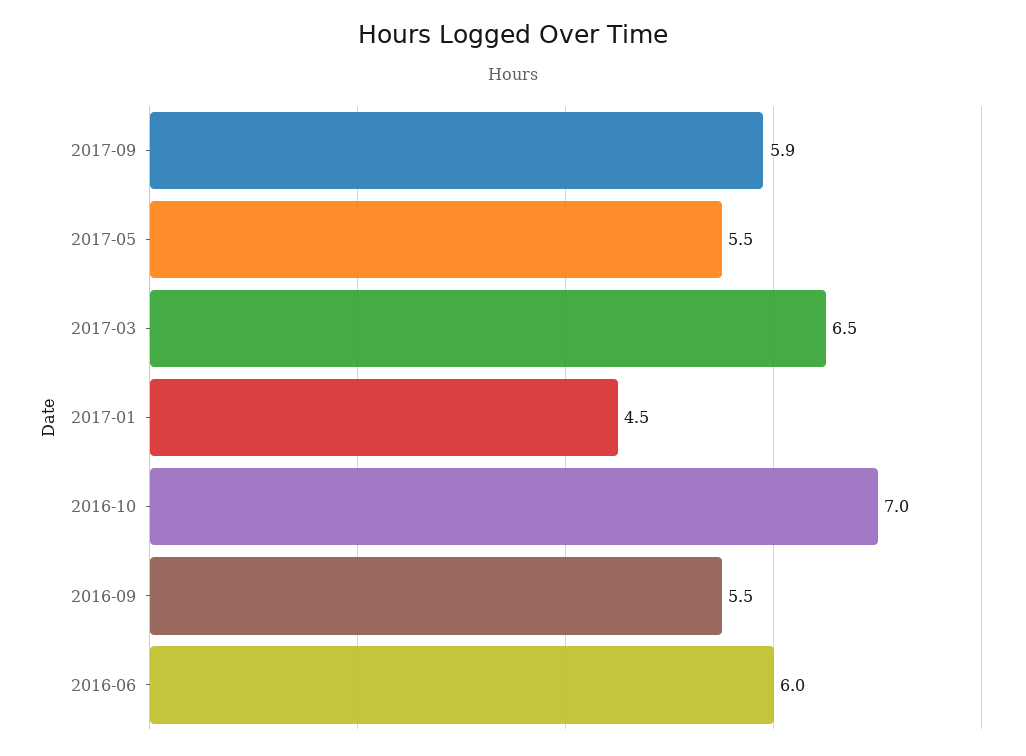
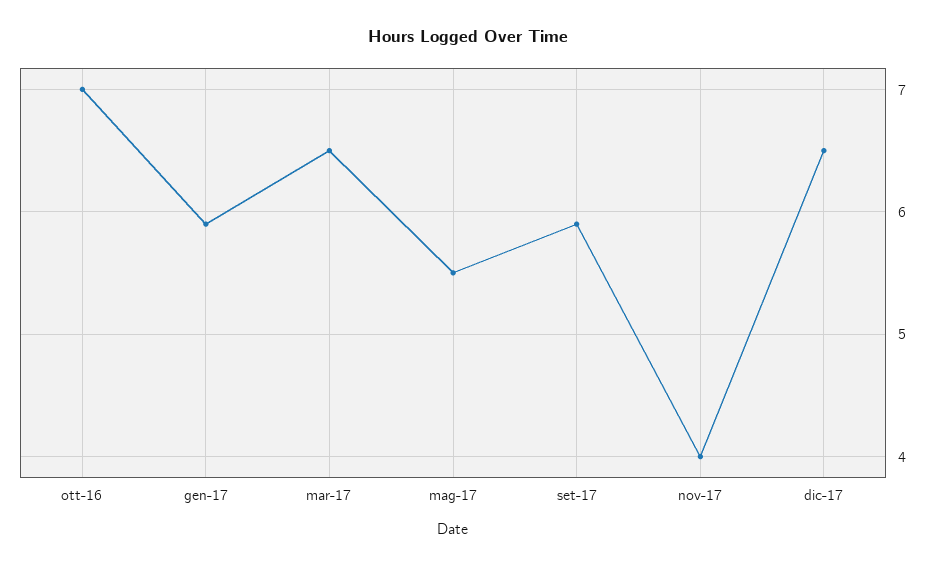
2017-01: 4.5 -> 5.9
2016-09: 5.5 -> none
2016-06: 6 -> none
nov-17: none -> 4
dic-17: none -> 6.5

